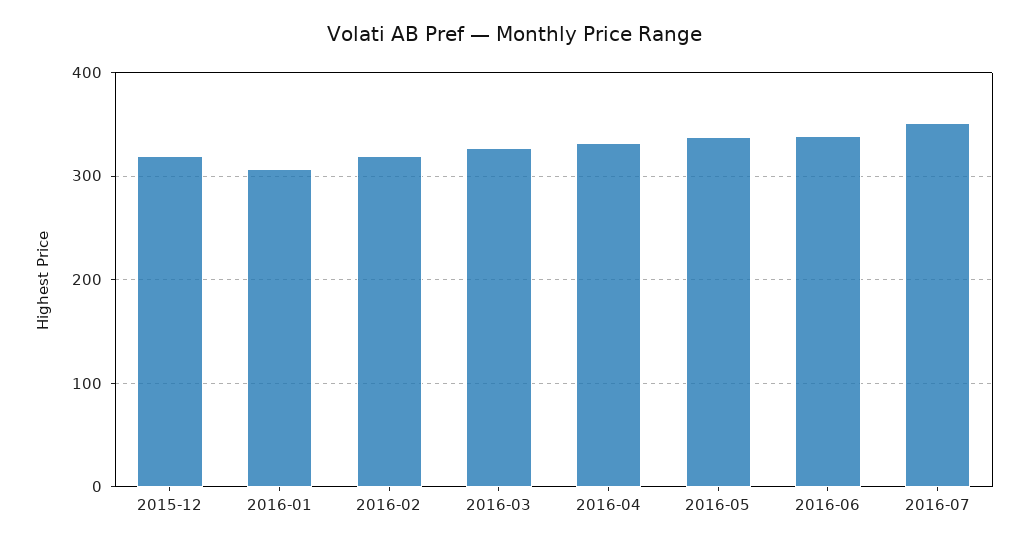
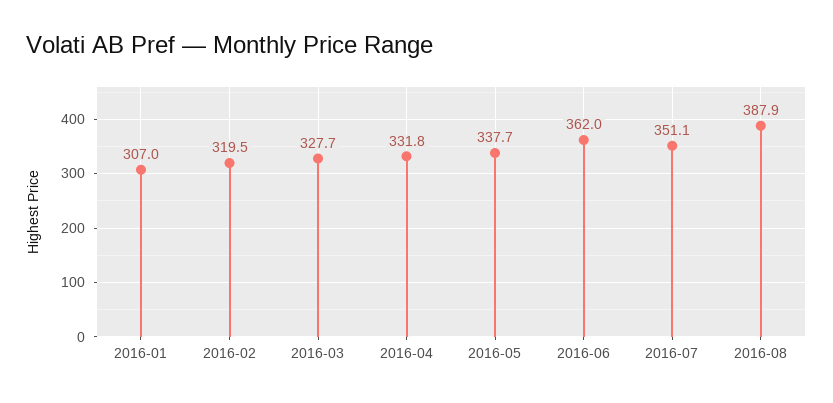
2015-12: 320 -> none
2016-06: 340 -> 362
2016-08: none -> 387.9

